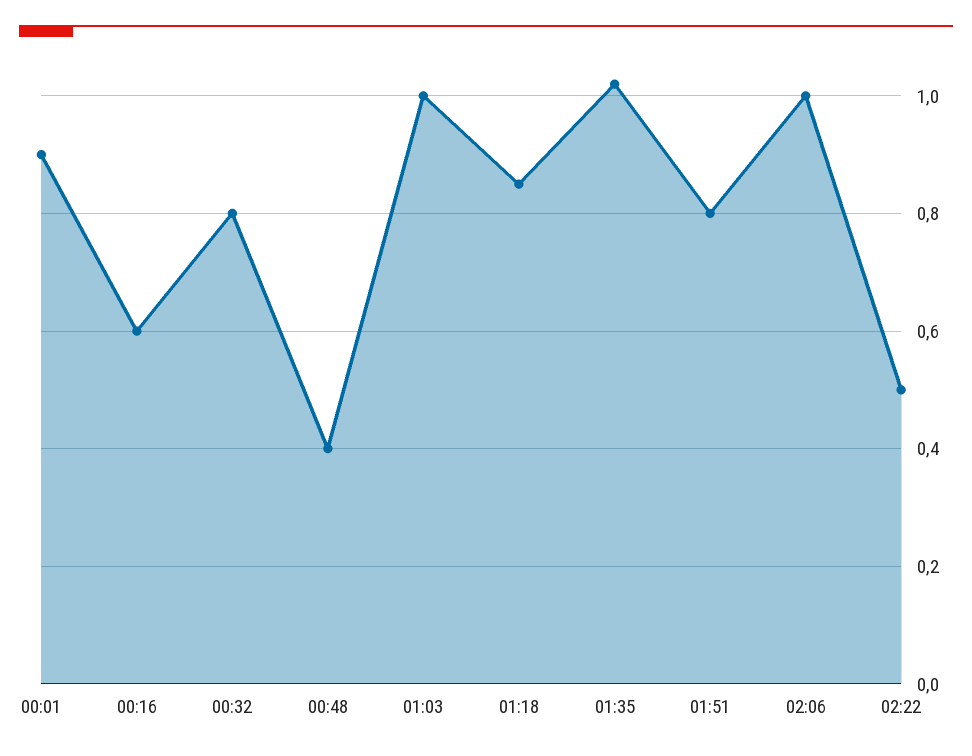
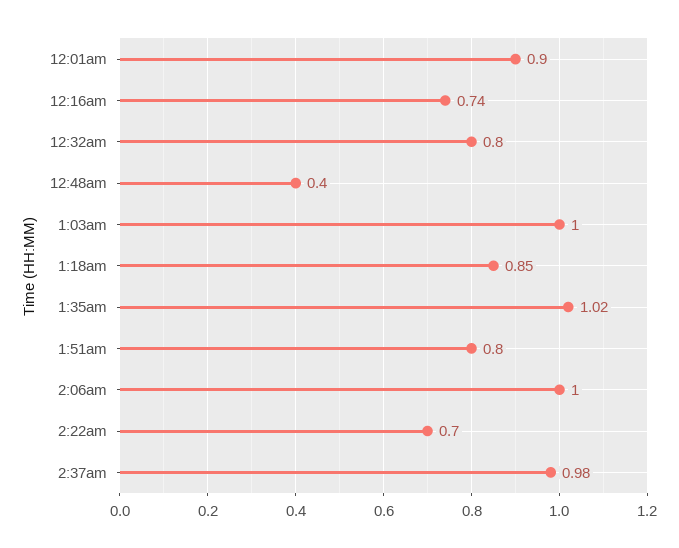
00:16: 0.6 -> 0.74
02:22: 0.5 -> 0.7
2:37am: none -> 0.98

